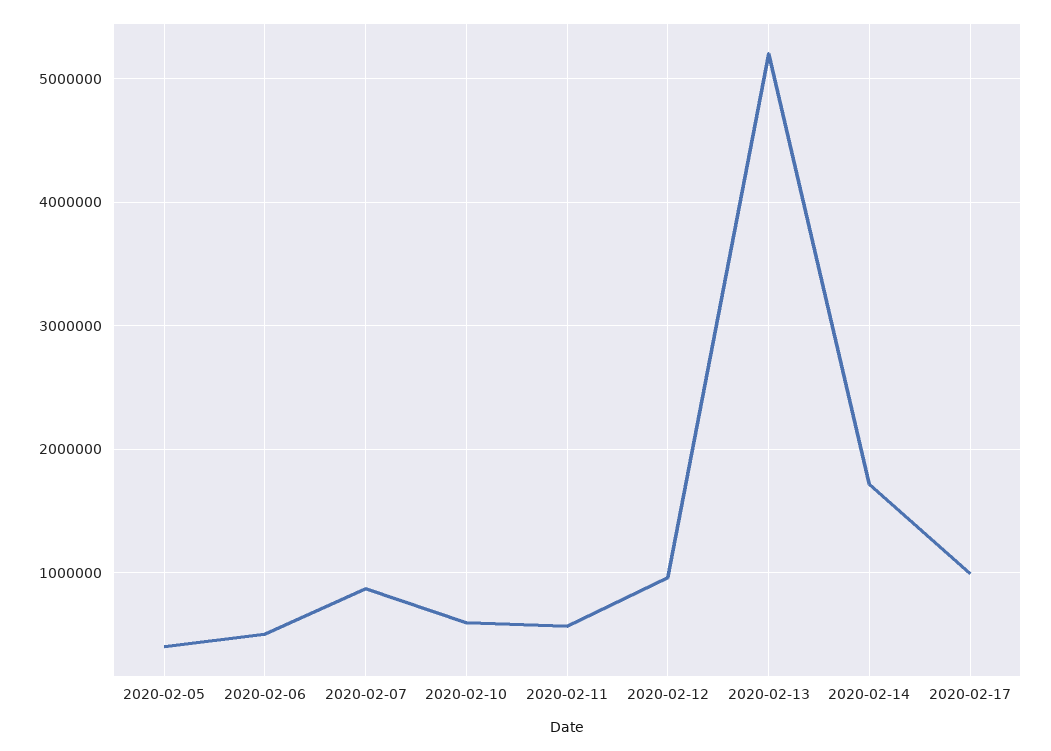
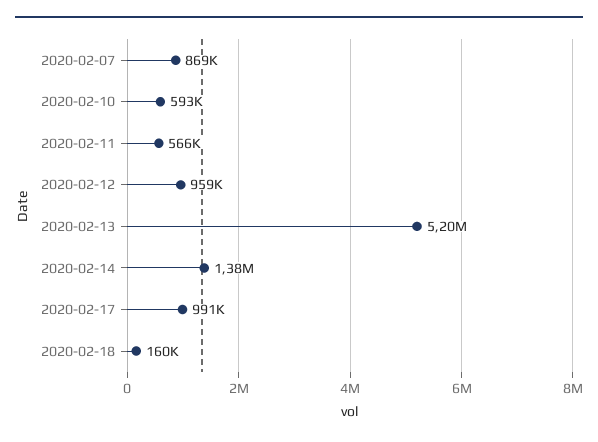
2020-02-05: 400000 -> none
2020-02-06: 500000 -> none
2020-02-14: 1700000 -> 1380000
2020-02-18: none -> 160000

